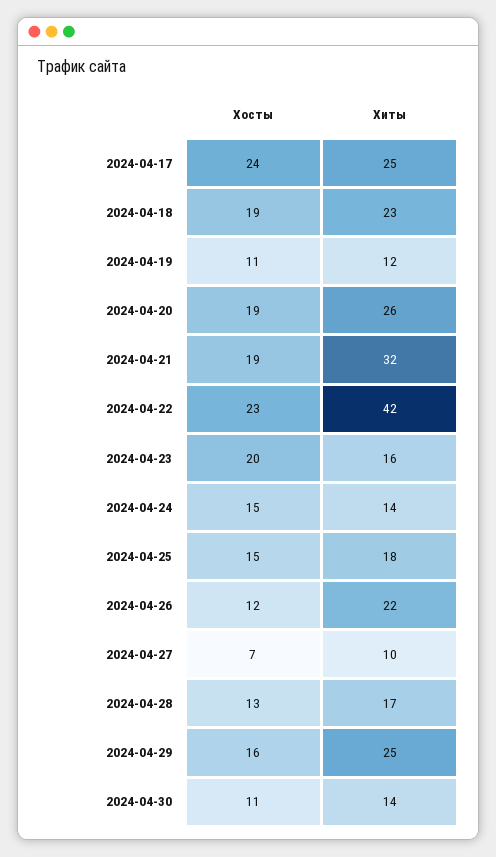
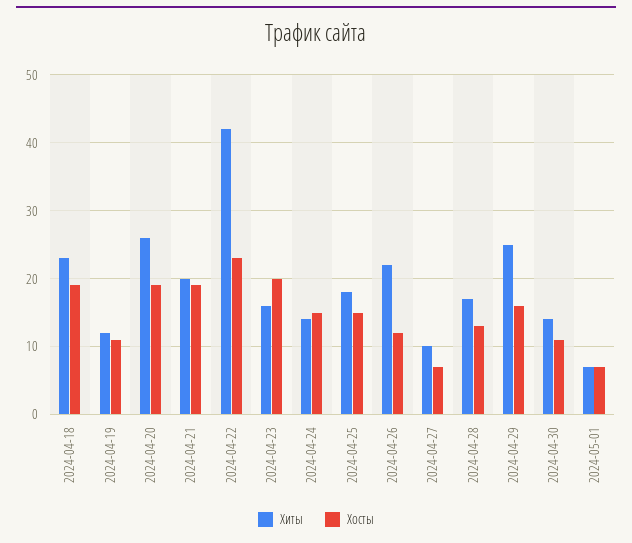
Хосты, 2024-04-17: 24 -> none
Хиты, 2024-04-17: 25 -> none
Хиты, 2024-04-21: 32 -> 20
Хиты, 2024-05-01: none -> 7
Хосты, 2024-05-01: none -> 7

